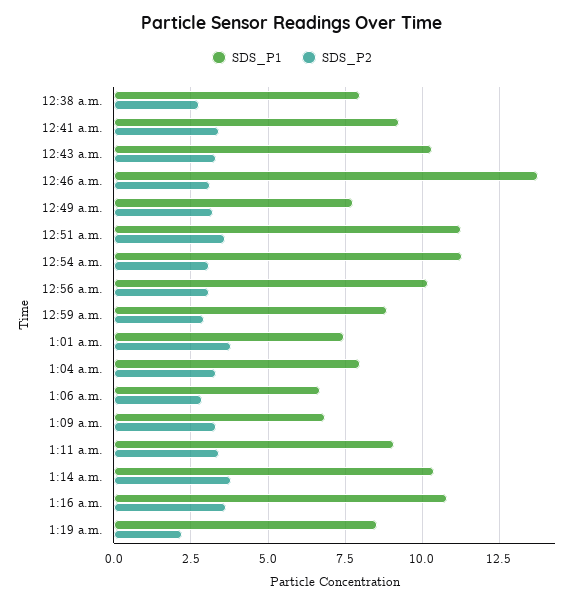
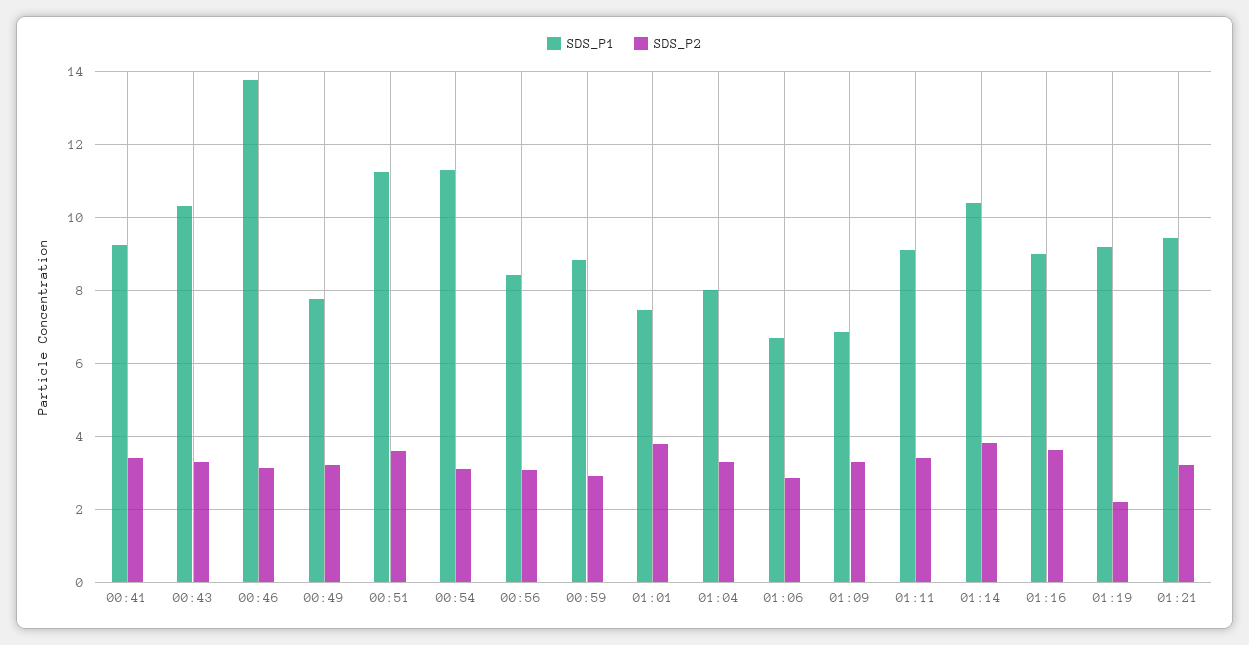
SDS_P1, 12:38 a.m.: 8 -> none
SDS_P2, 12:38 a.m.: 2.75 -> none
SDS_P1, 12:56 a.m.: 10.25 -> 8.4
SDS_P1, 1:16 a.m.: 10.75 -> 9
SDS_P1, 1:19 a.m.: 8.5 -> 9.2
SDS_P1, 01:21: none -> 9.4
SDS_P2, 01:21: none -> 3.2

